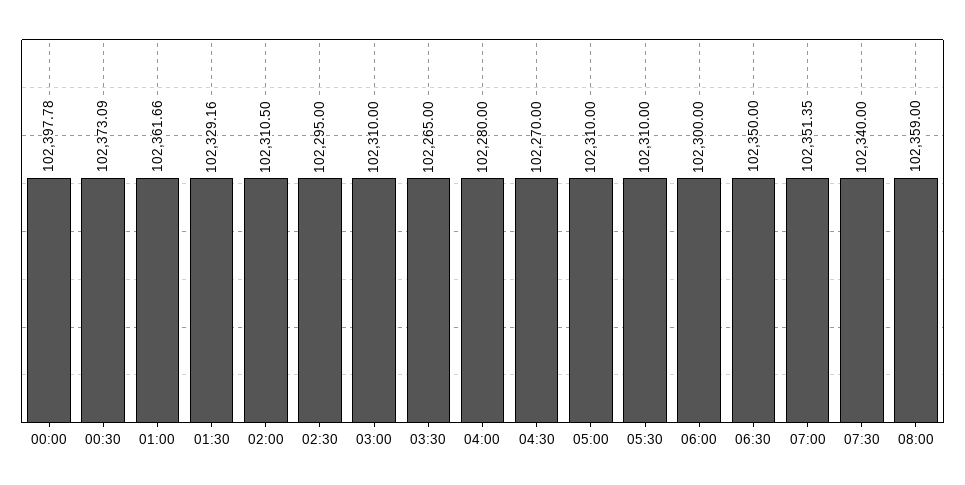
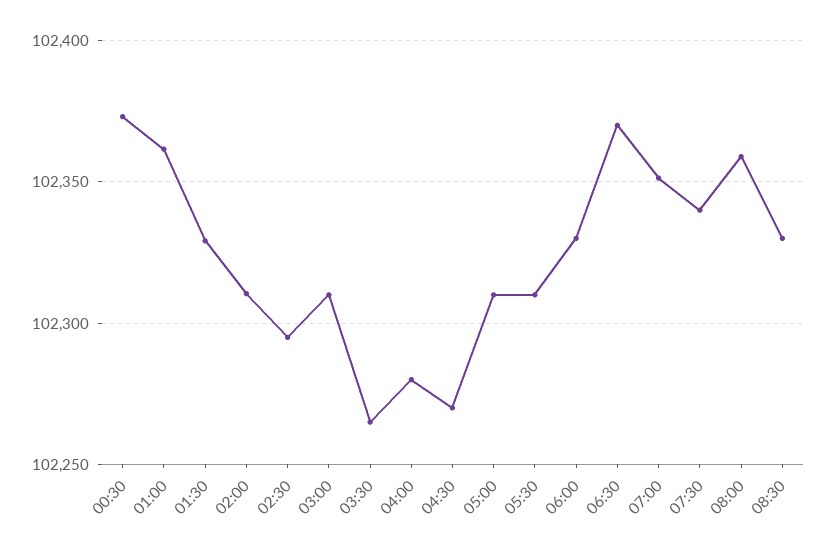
00:00: 102397.78 -> none
06:00: 102300 -> 102330
06:30: 102350 -> 102370
08:30: none -> 102330

